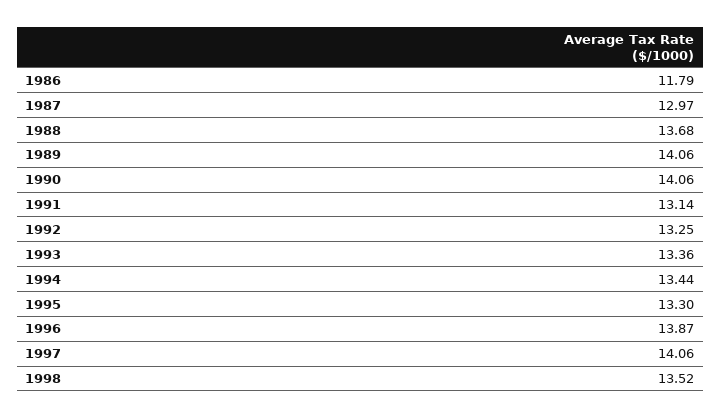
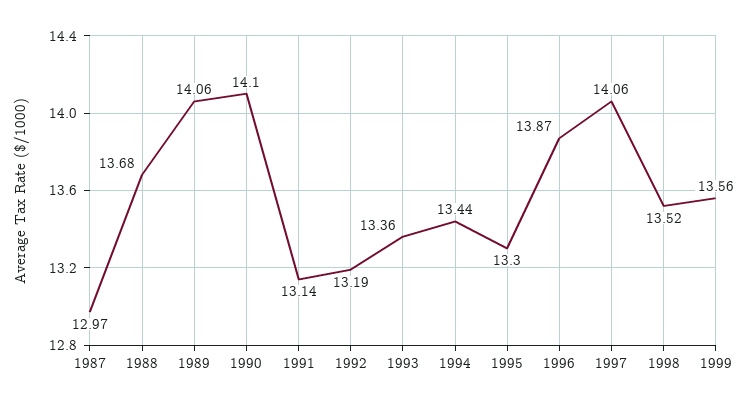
1986: 11.79 -> none
1990: 14.06 -> 14.1
1992: 13.25 -> 13.19
1999: none -> 13.56

